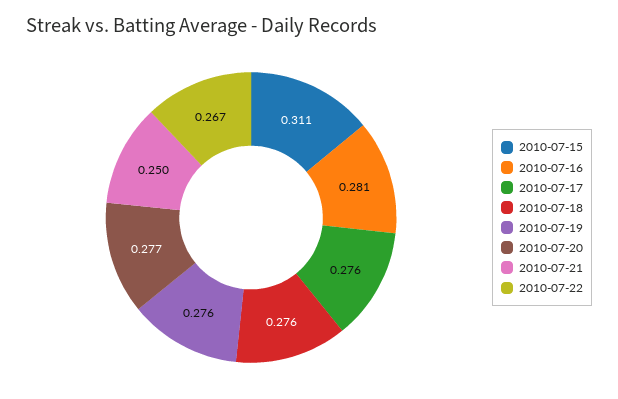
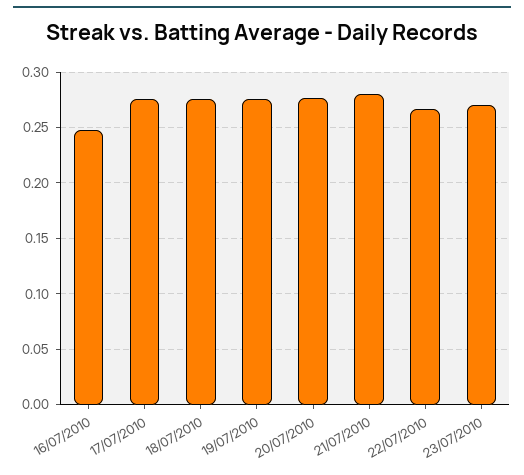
2010-07-15: 0.311 -> none
2010-07-16: 0.281 -> 0.25
2010-07-21: 0.25 -> 0.28
23/07/2010: none -> 0.27

